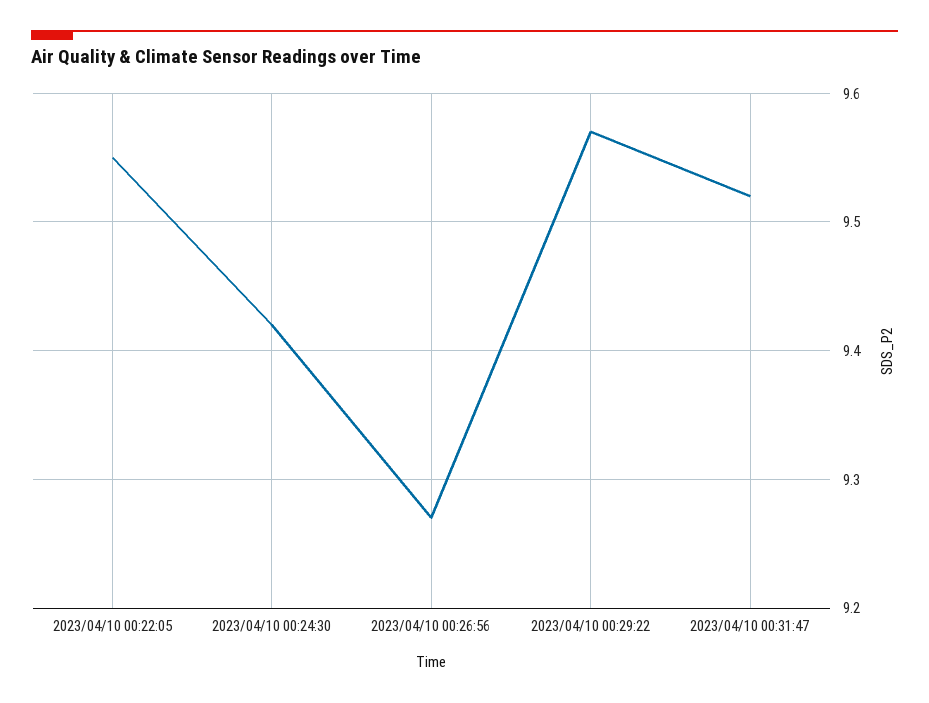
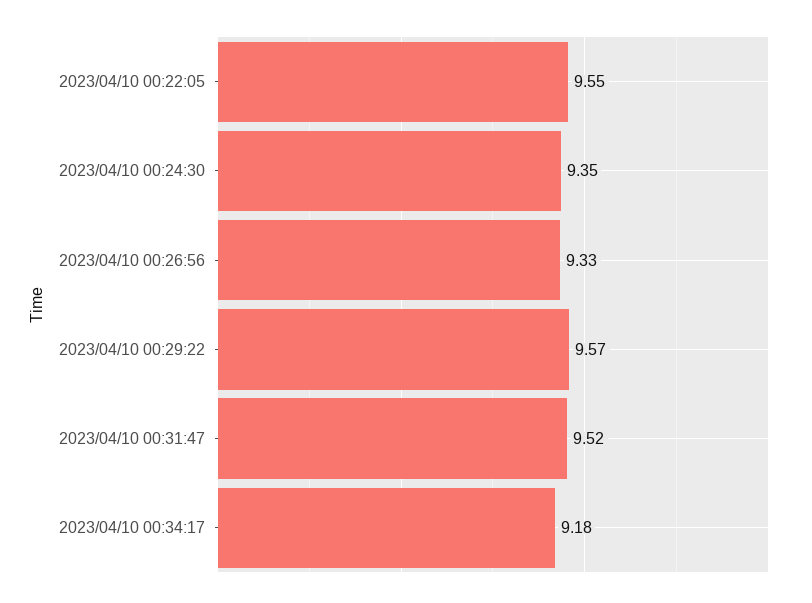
2023/04/10 00:24:30: 9.42 -> 9.35
2023/04/10 00:26:56: 9.27 -> 9.33
2023/04/10 00:34:17: none -> 9.18

